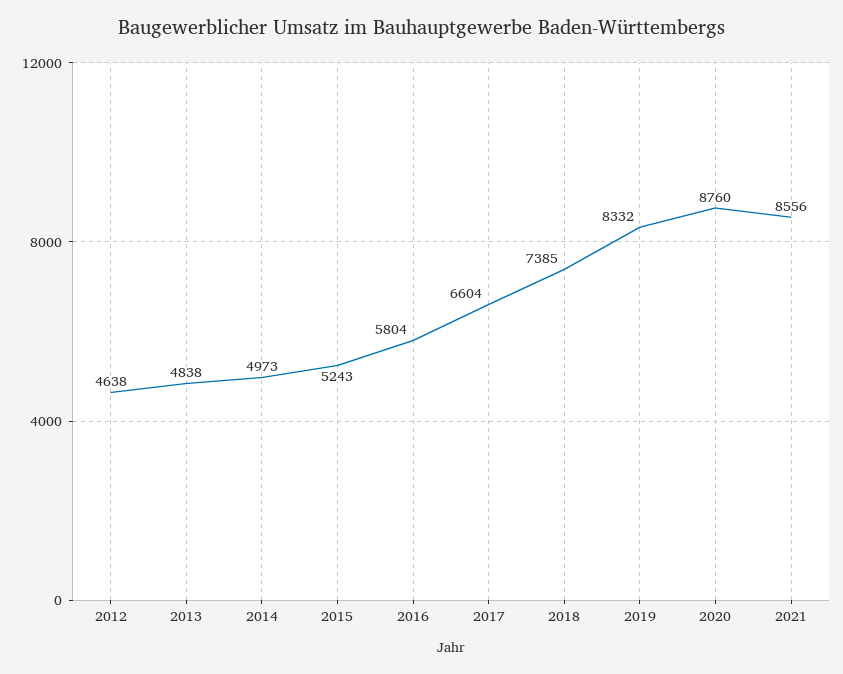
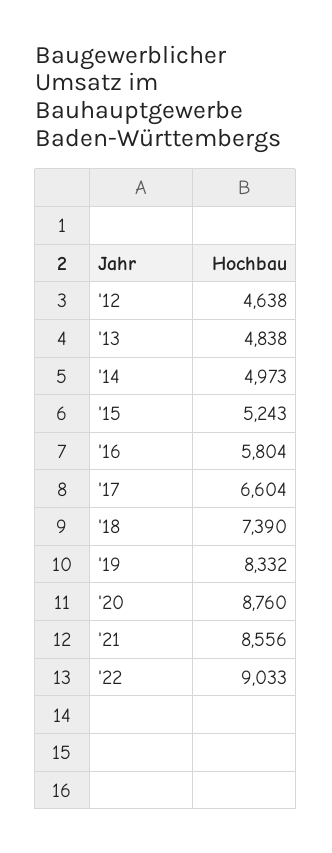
2018: 7385 -> 7390
'22: none -> 9033

